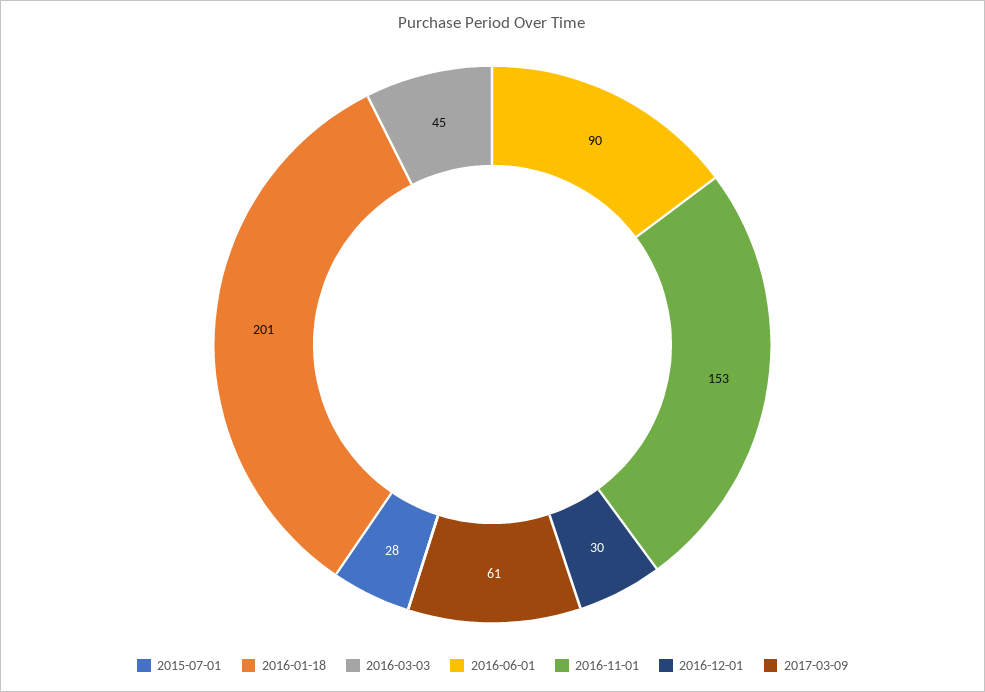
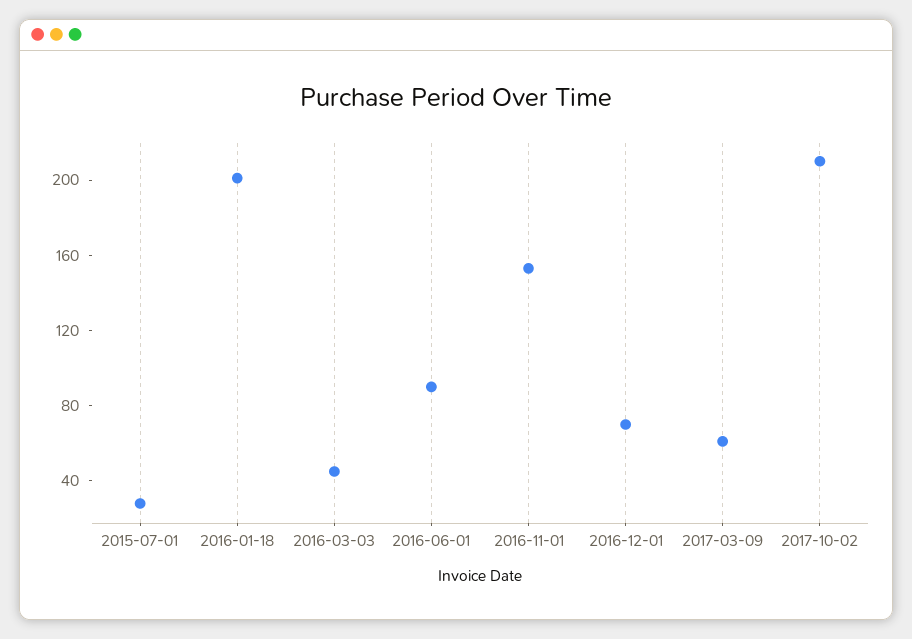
2016-12-01: 30 -> 70
2017-10-02: none -> 210

